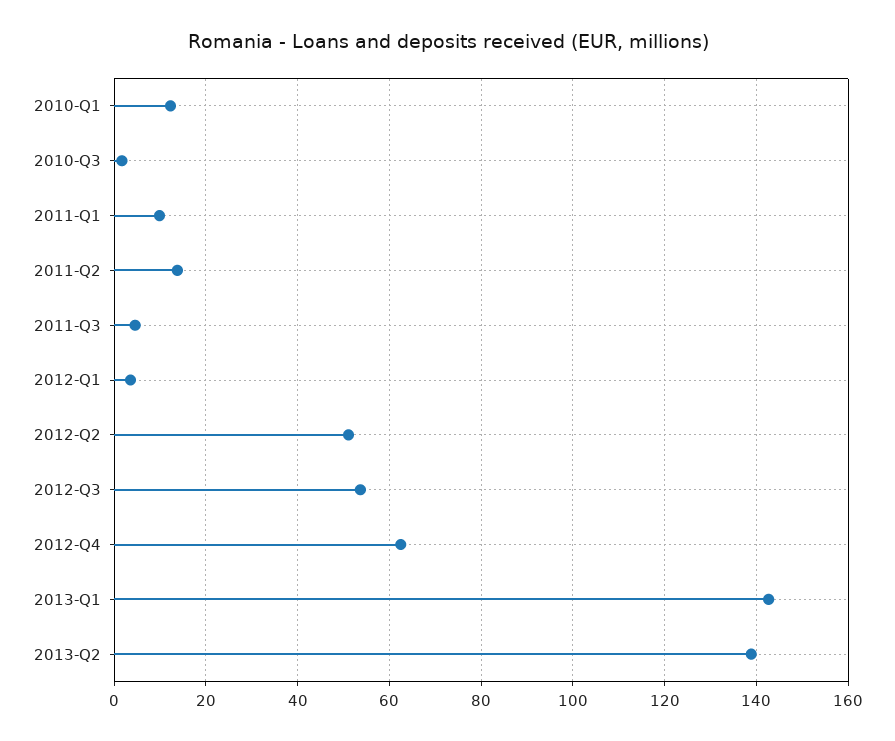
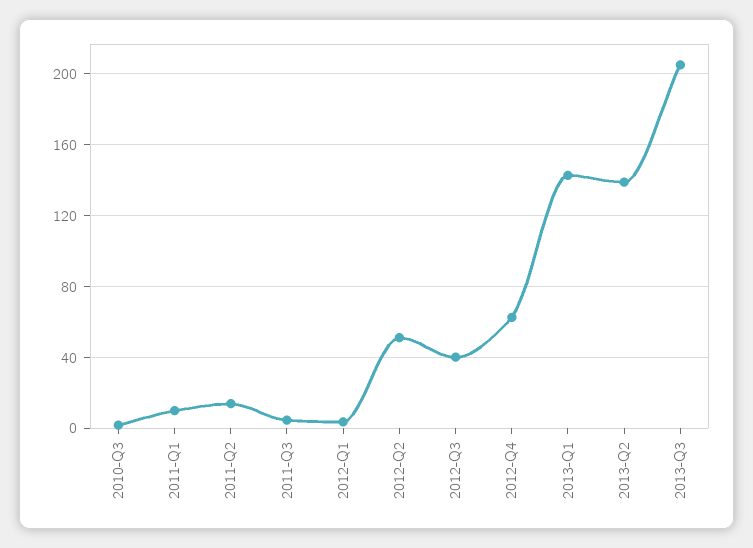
2010-Q1: 12 -> none
2012-Q3: 54 -> 40
2013-Q3: none -> 205

